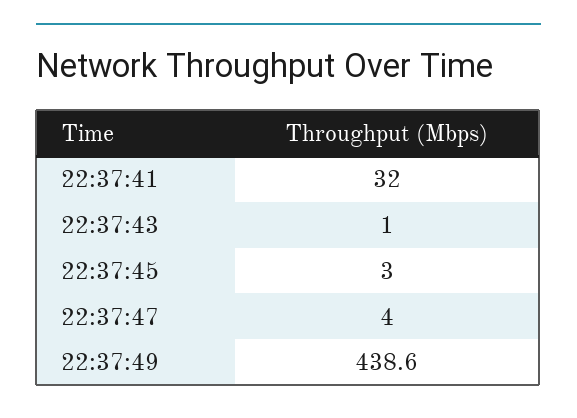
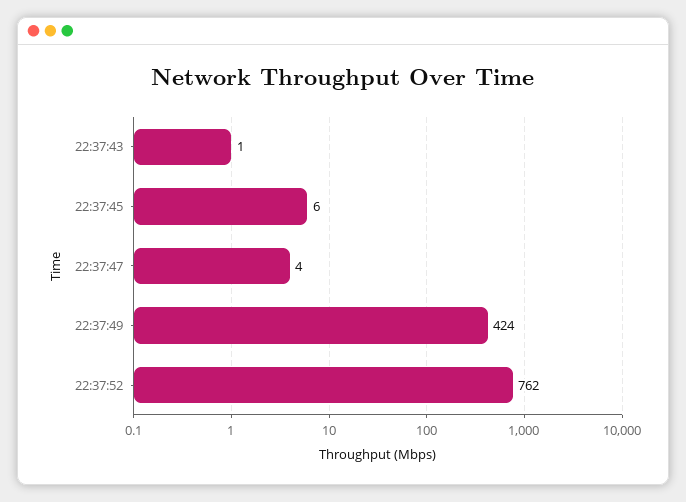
22:37:41: 32 -> none
22:37:45: 3 -> 6
22:37:49: 438.6 -> 424
22:37:52: none -> 762

